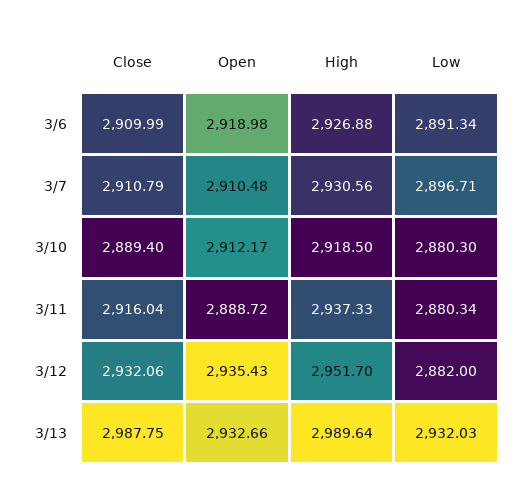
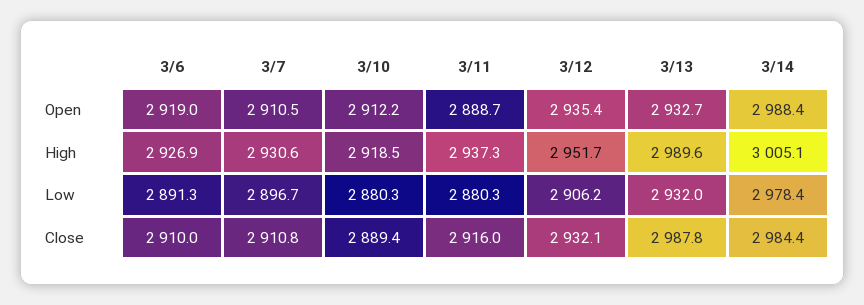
Low, 3/12: 2882 -> 2906.2
Open, 3/14: none -> 2988.4
High, 3/14: none -> 3005.1
Low, 3/14: none -> 2978.4
Close, 3/14: none -> 2984.4

